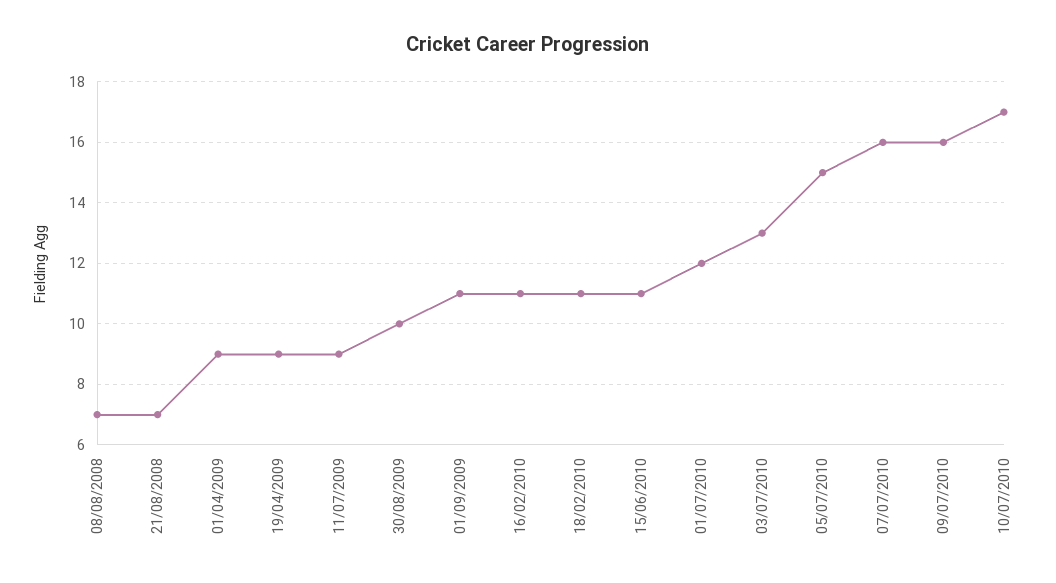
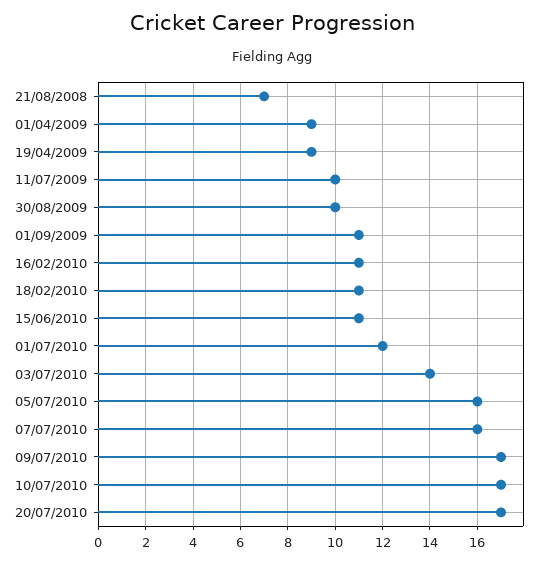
08/08/2008: 7 -> none
11/07/2009: 9 -> 10
03/07/2010: 13 -> 14
05/07/2010: 15 -> 16
09/07/2010: 16 -> 17
20/07/2010: none -> 17

